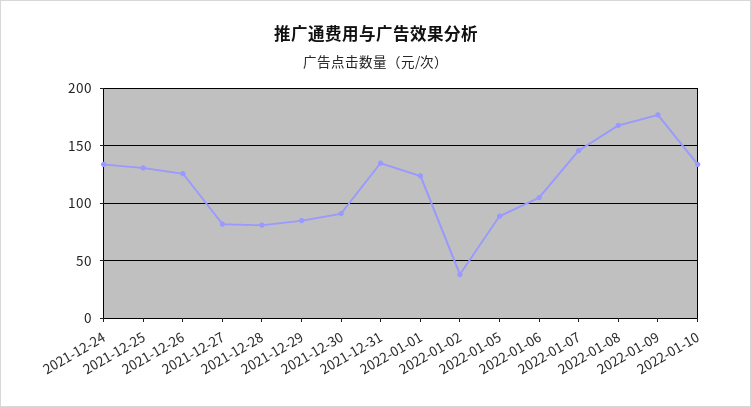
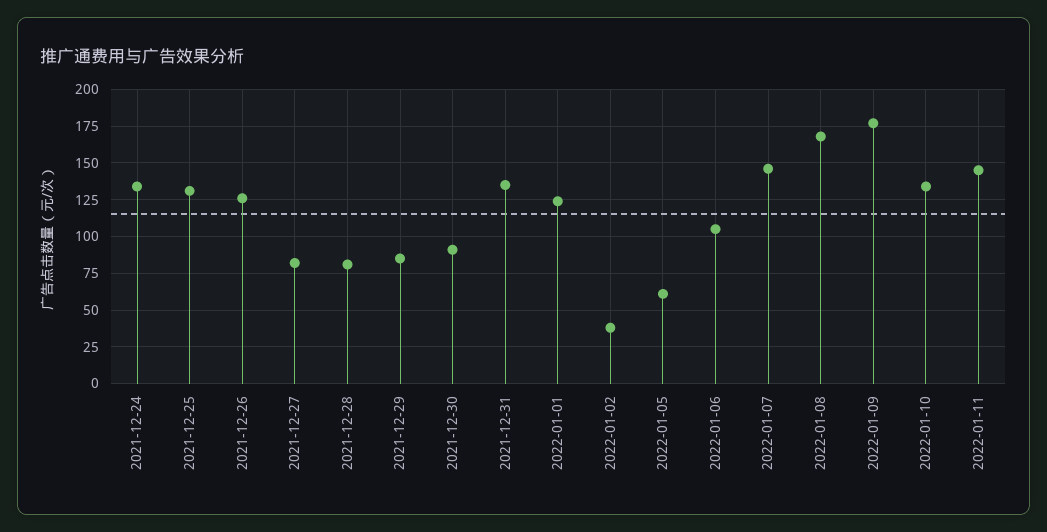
2022-01-05: 90 -> 60
2022-01-11: none -> 145

